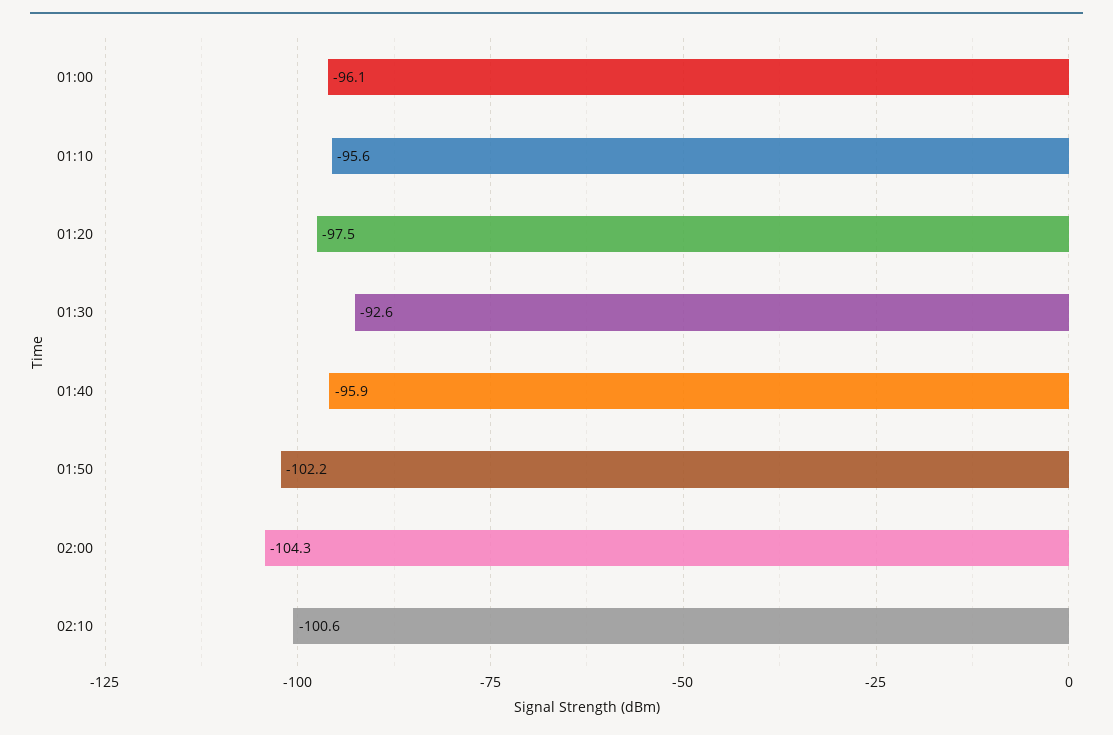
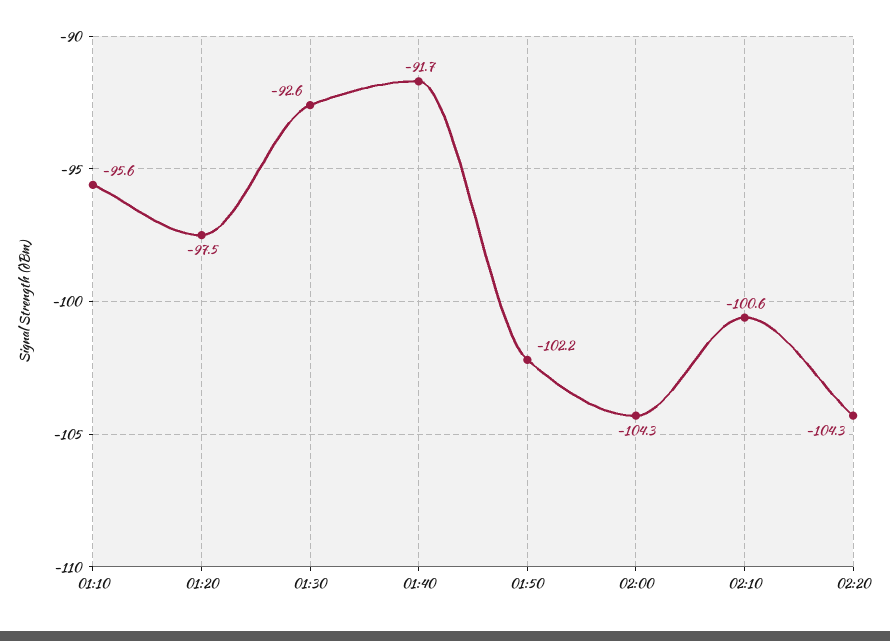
01:00: -96.1 -> none
01:40: -95.9 -> -91.7
02:20: none -> -104.3

